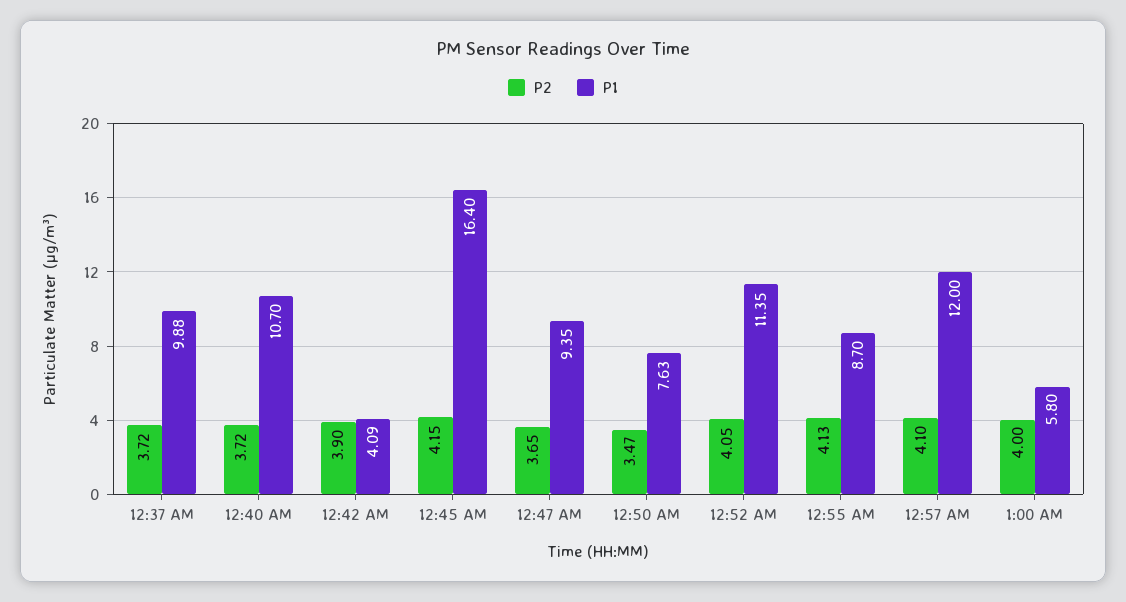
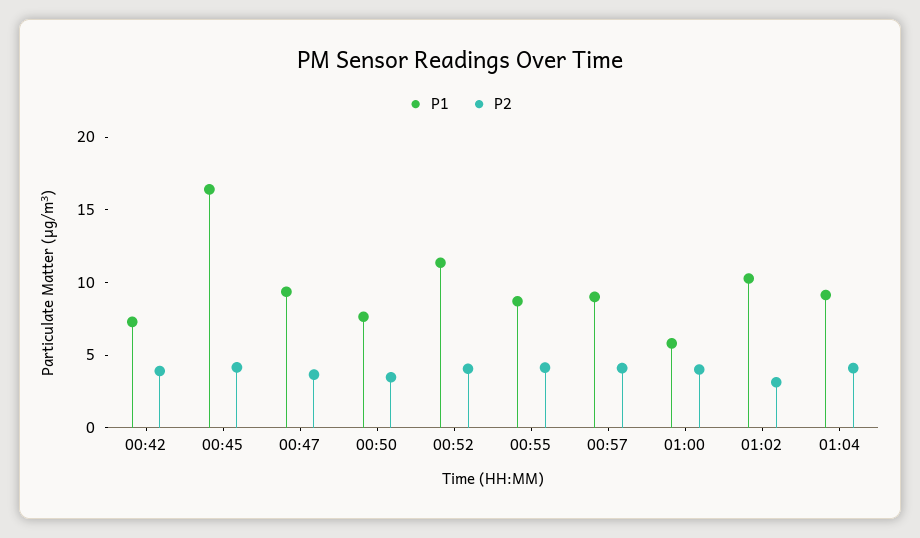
P2, 12:37 AM: 3.72 -> none
P1, 12:37 AM: 9.88 -> none
P2, 12:40 AM: 3.72 -> none
P1, 12:40 AM: 10.7 -> none
P1, 12:42 AM: 4.09 -> 7
P1, 12:57 AM: 12 -> 9
P1, 01:02: none -> 10
P2, 01:02: none -> 3
P1, 01:04: none -> 9
P2, 01:04: none -> 4

